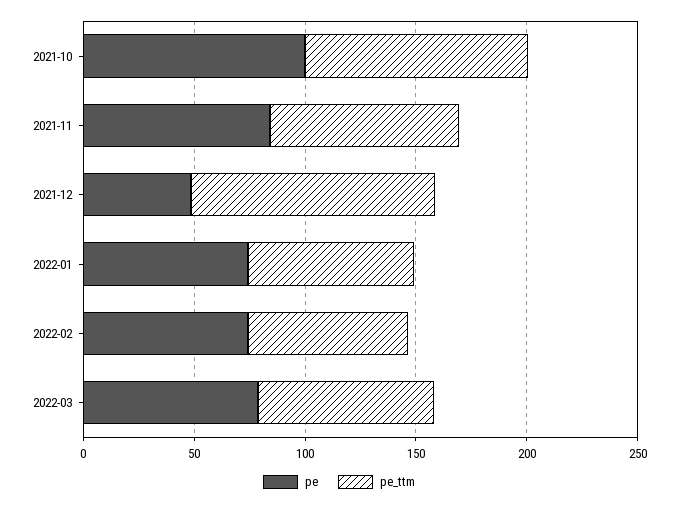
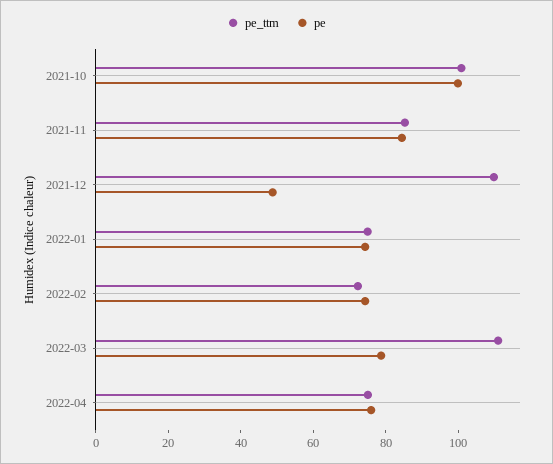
pe_ttm, 2022-03: 80 -> 110
pe_ttm, 2022-04: none -> 75
pe, 2022-04: none -> 75

